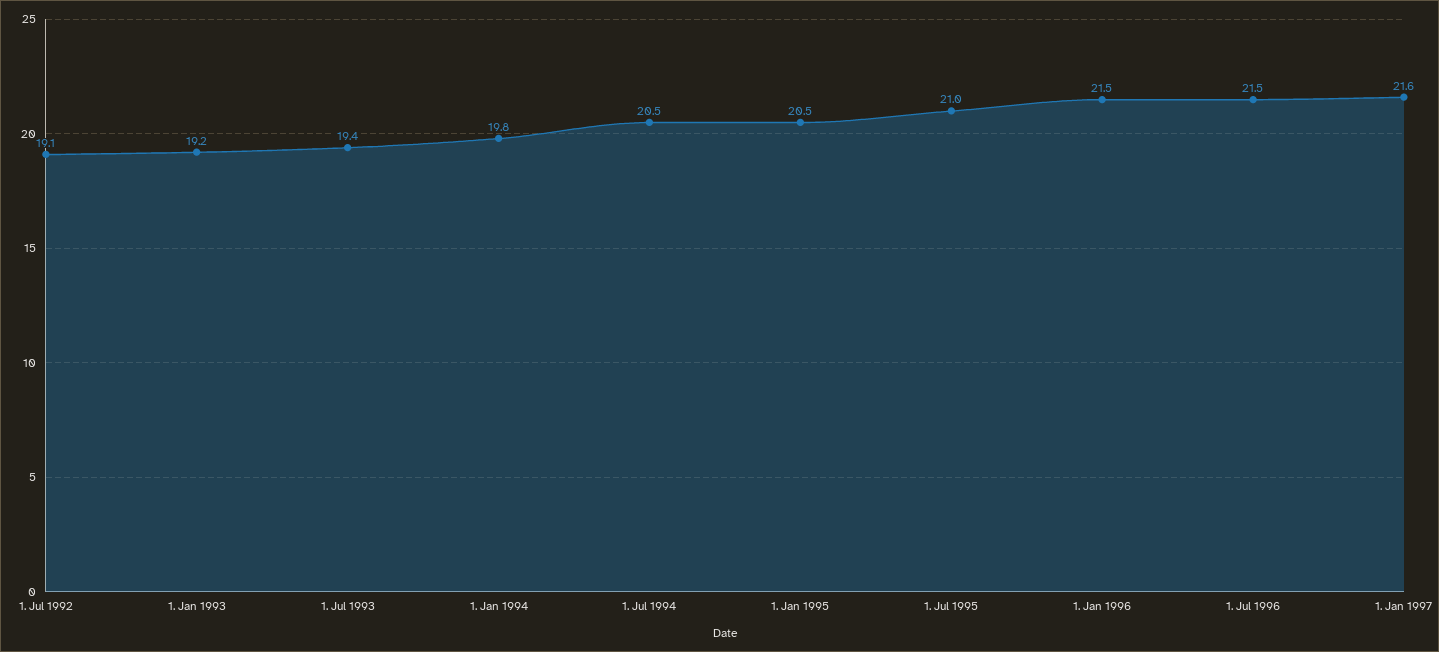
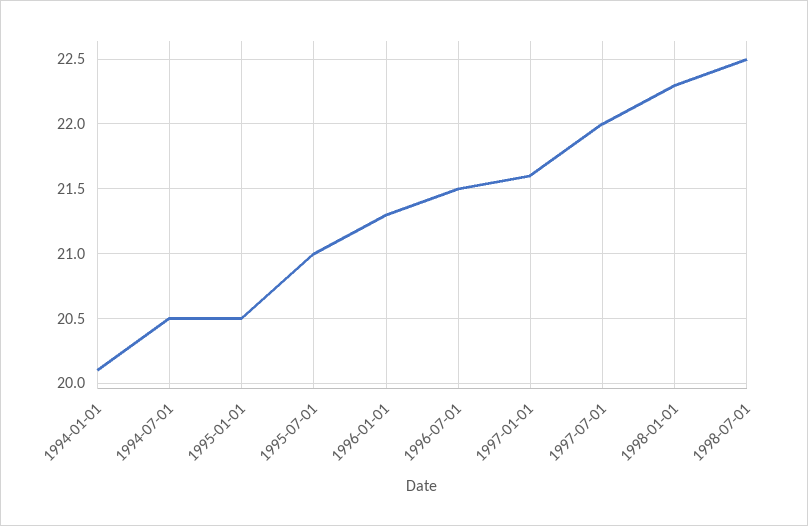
1. Jul 1992: 19.1 -> none
1. Jan 1993: 19.2 -> none
1. Jul 1993: 19.4 -> none
1. Jan 1994: 19.8 -> 20.1
1. Jan 1996: 21.5 -> 21.3
1997-07-01: none -> 22
1998-01-01: none -> 22.3
1998-07-01: none -> 22.5

